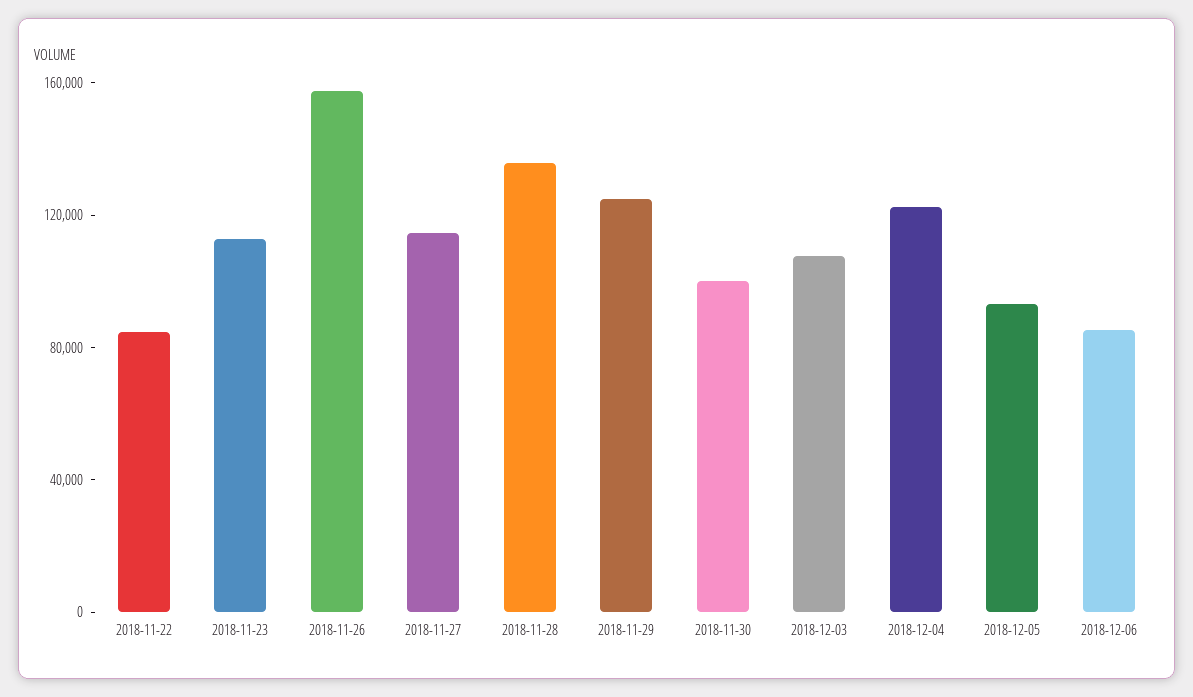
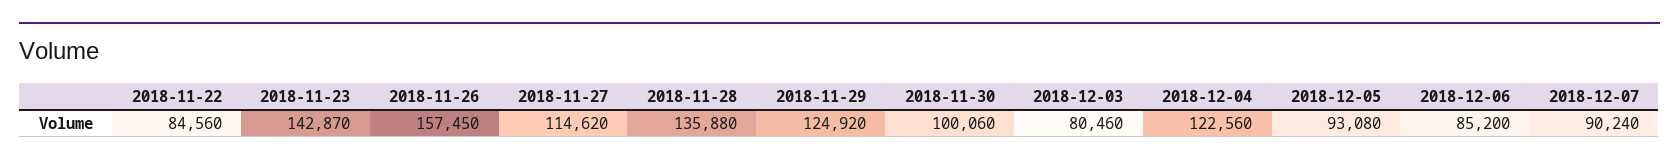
2018-11-23: 110000 -> 142870
2018-12-03: 110000 -> 80460
2018-12-07: none -> 90240

